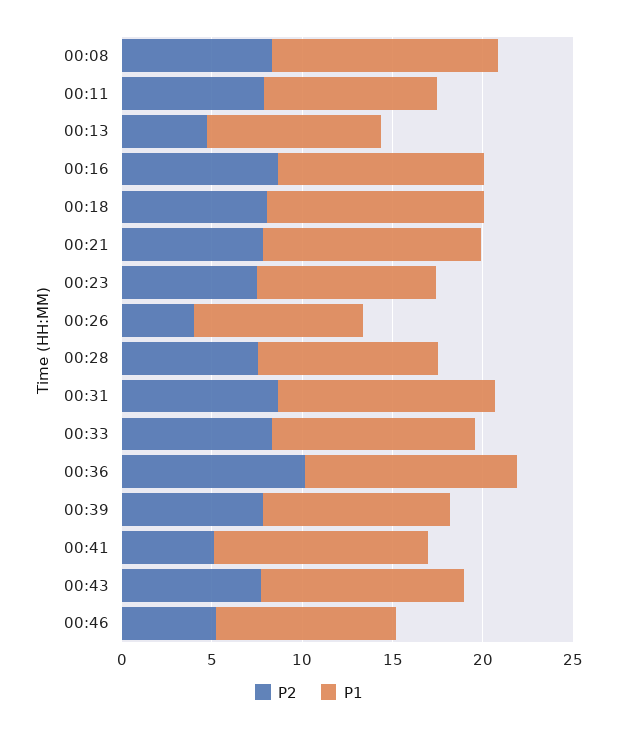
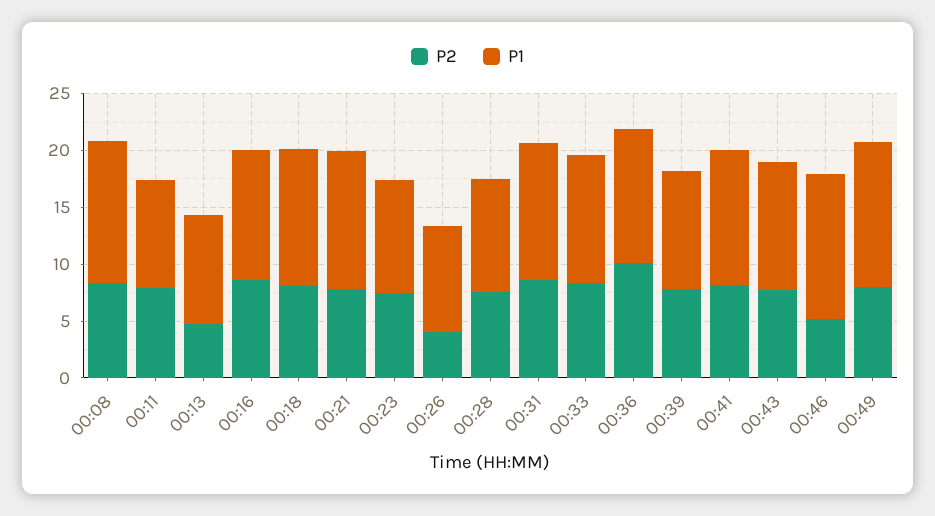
P2, 00:41: 5 -> 8
P1, 00:46: 10 -> 13
P2, 00:49: none -> 8
P1, 00:49: none -> 13

